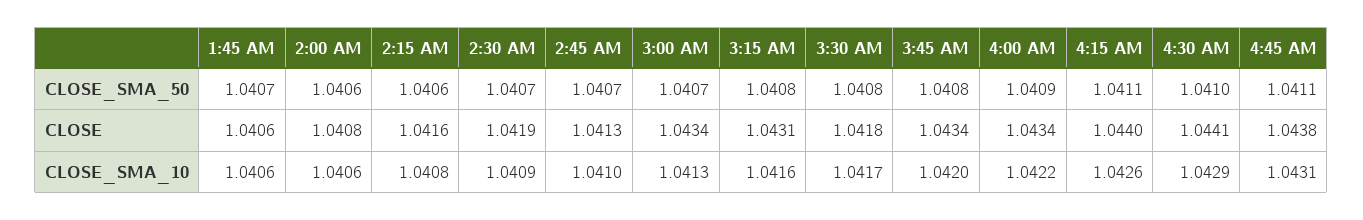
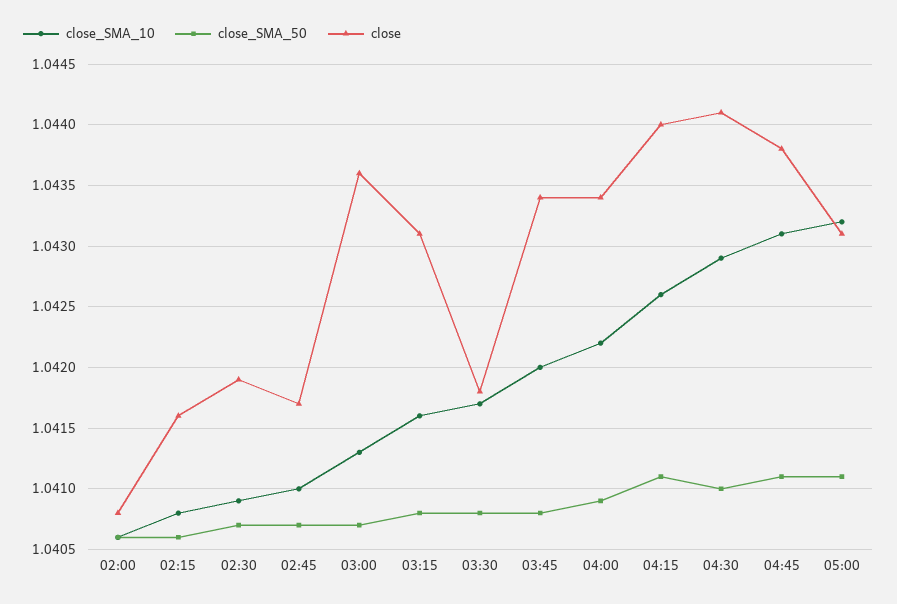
CLOSE_SMA_50, 1:45 AM: 1.0407 -> none
CLOSE, 1:45 AM: 1.0406 -> none
CLOSE, 2:45 AM: 1.0413 -> 1.0417
CLOSE, 3:00 AM: 1.0434 -> 1.0436
CLOSE_SMA_10, 1:45 AM: 1.0406 -> none
CLOSE_SMA_10, 05:00: none -> 1.0432
CLOSE_SMA_50, 05:00: none -> 1.0411
CLOSE, 05:00: none -> 1.0431

